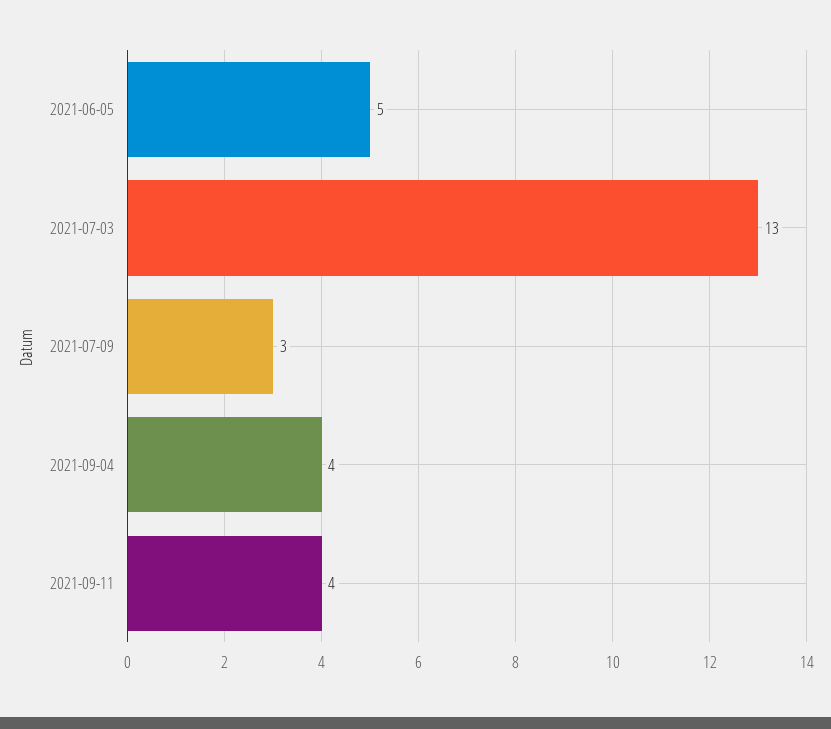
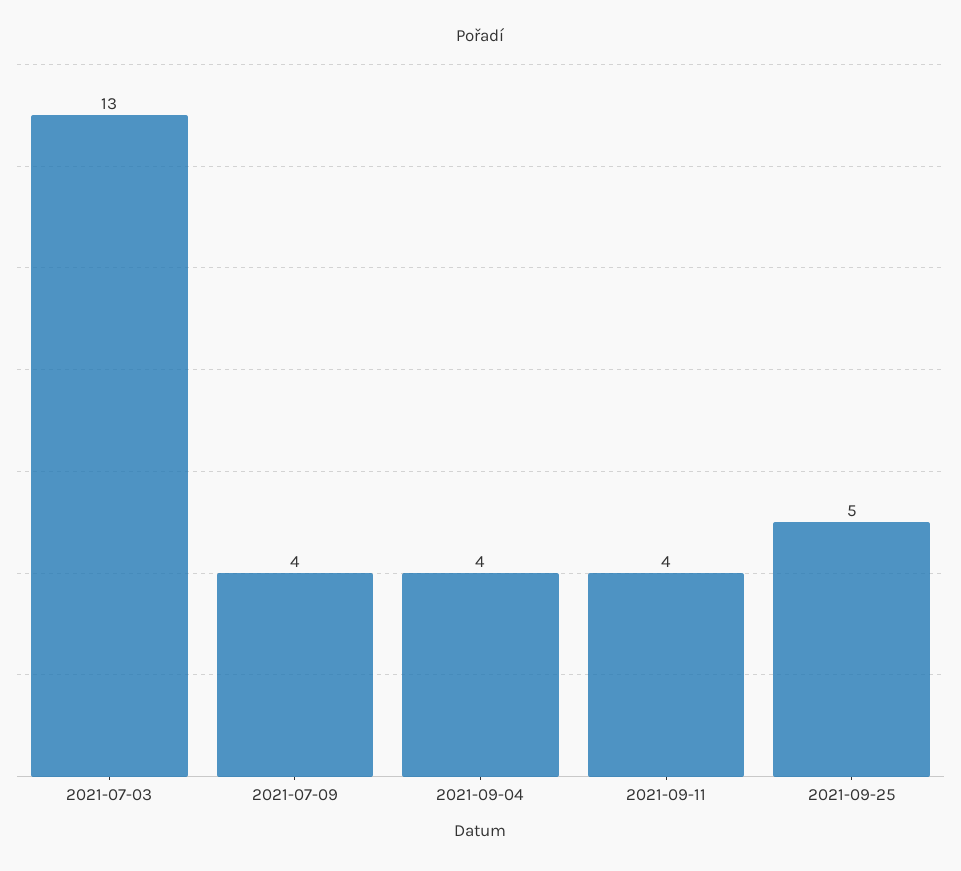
2021-06-05: 5 -> none
2021-07-09: 3 -> 4
2021-09-25: none -> 5

